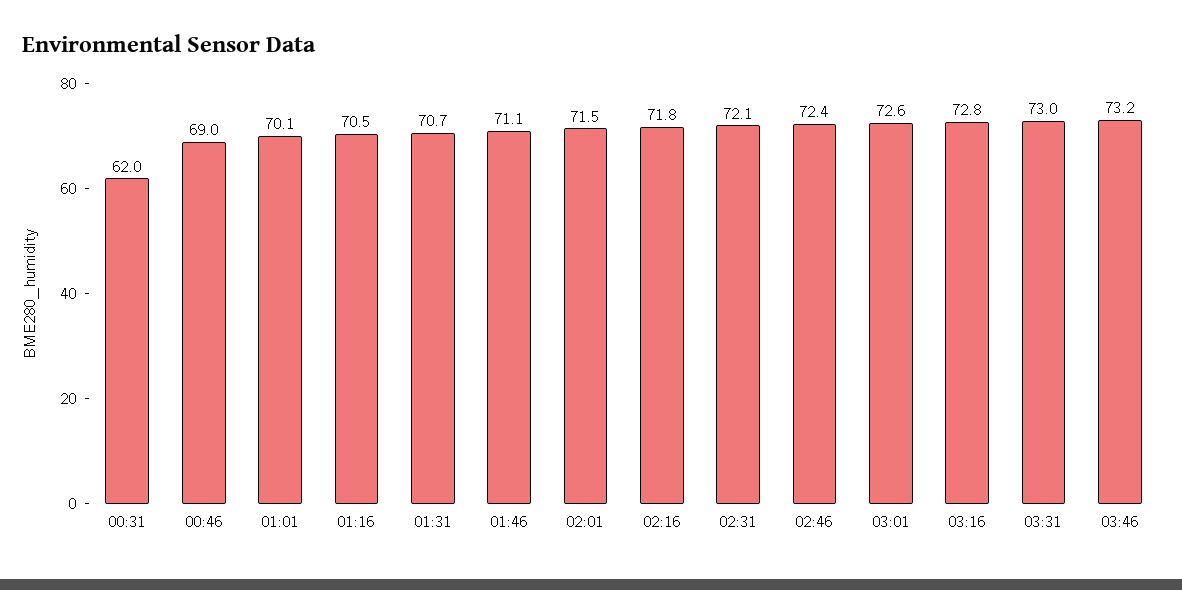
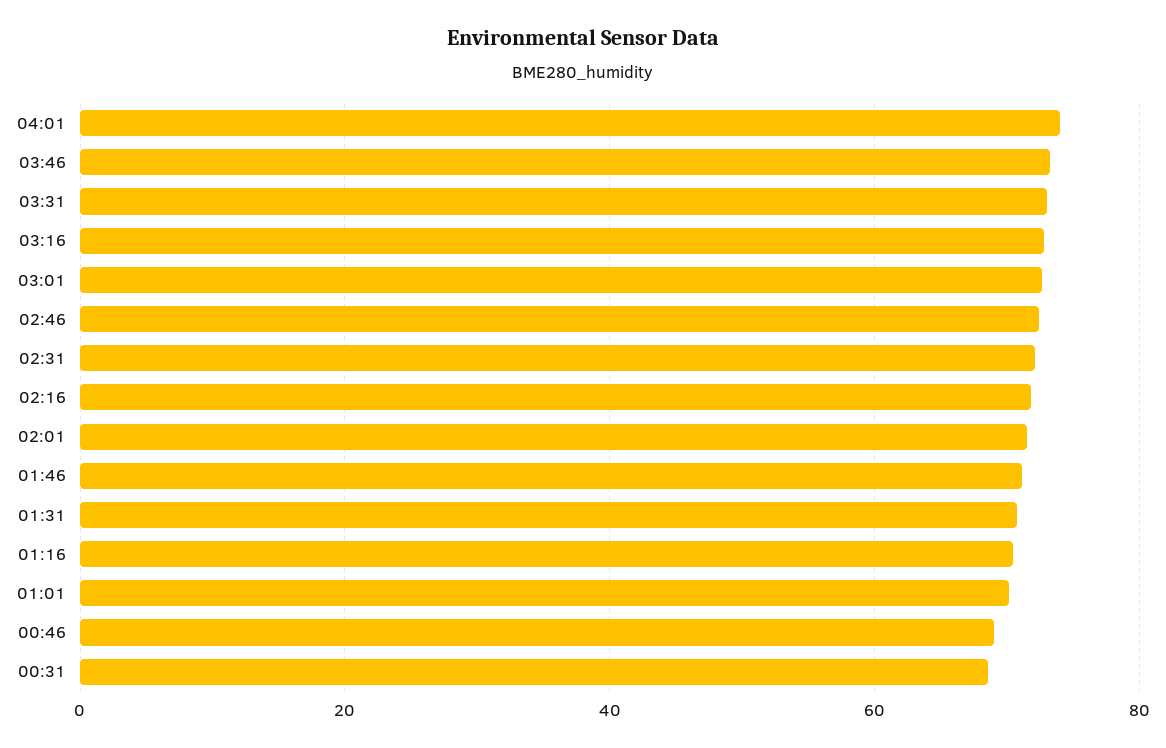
00:31: 62 -> 68
04:01: none -> 74

